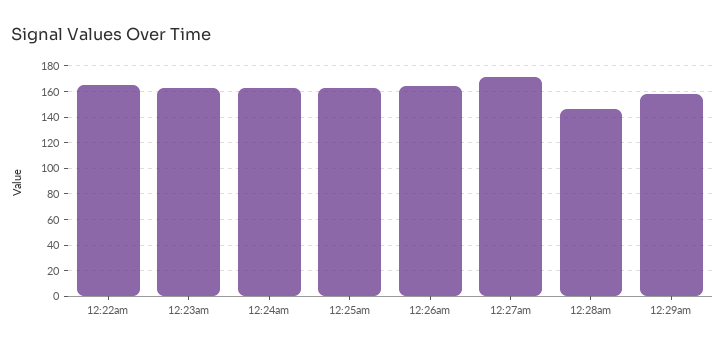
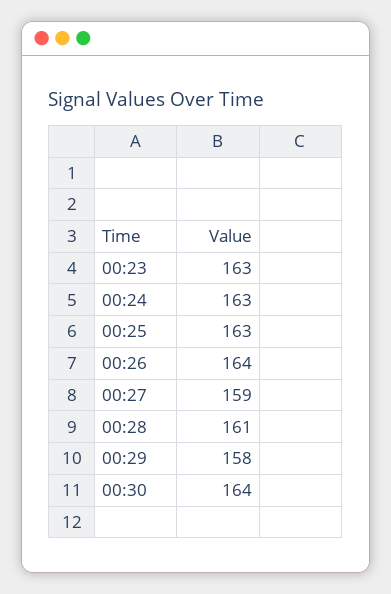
12:22am: 165 -> none
12:27am: 170 -> 159
12:28am: 145 -> 161
00:30: none -> 164

